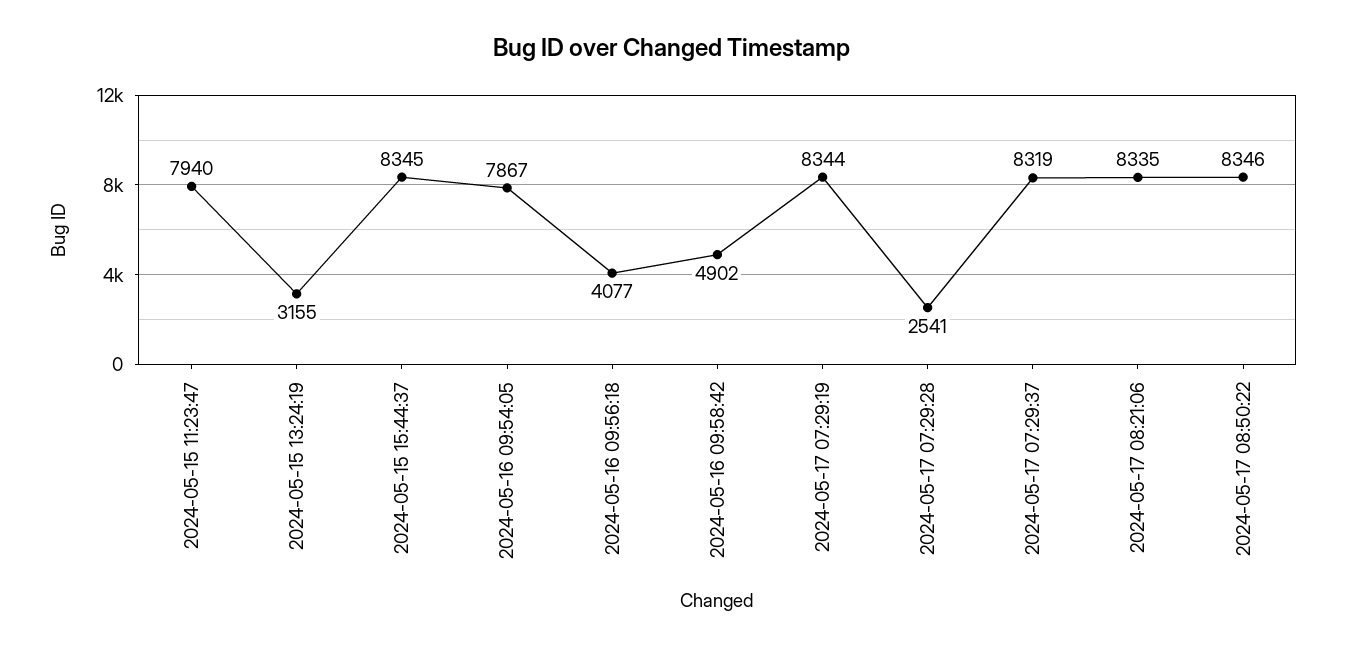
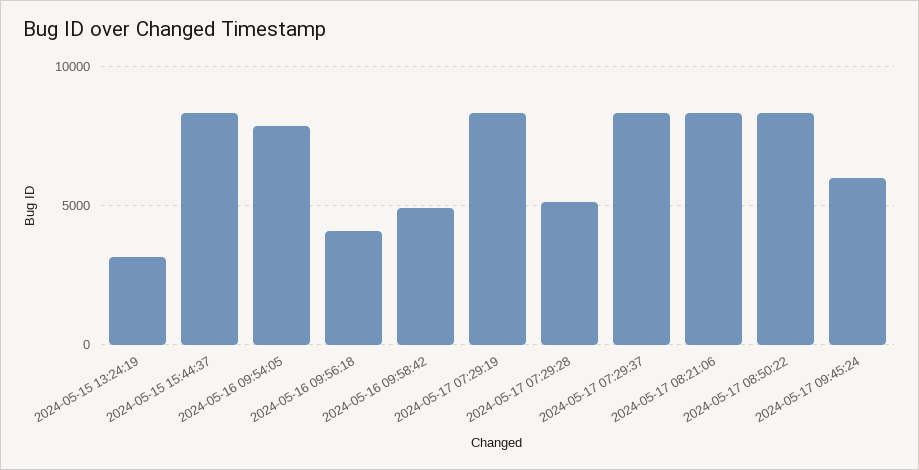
2024-05-15 11:23:47: 7940 -> none
2024-05-17 07:29:28: 2541 -> 5000
2024-05-17 09:45:24: none -> 6000

